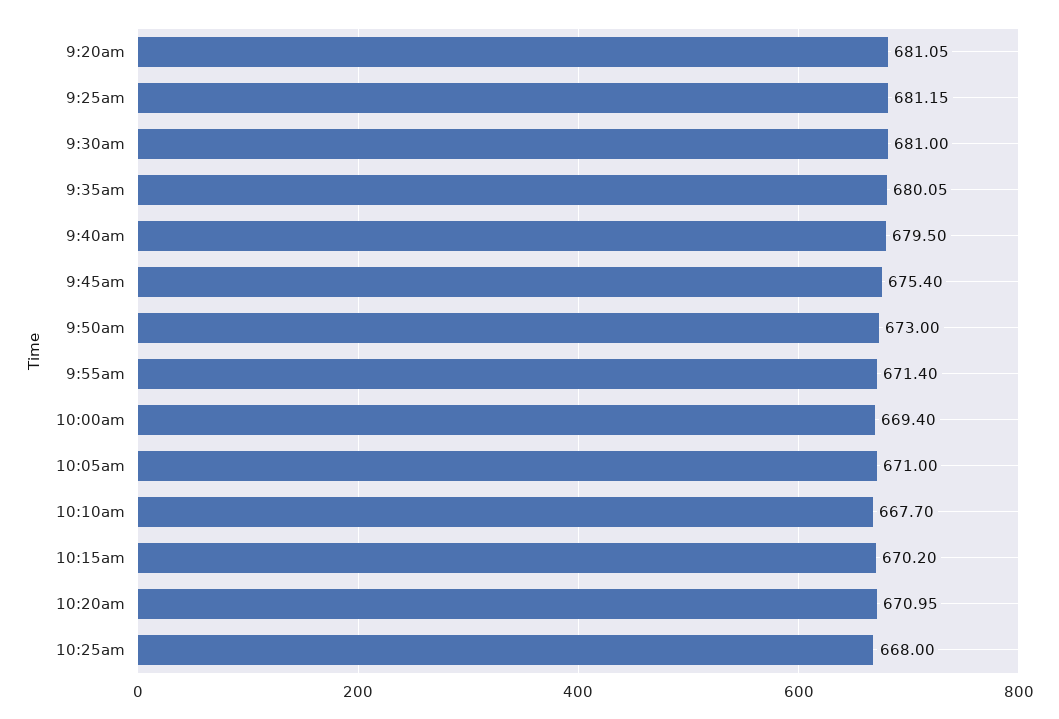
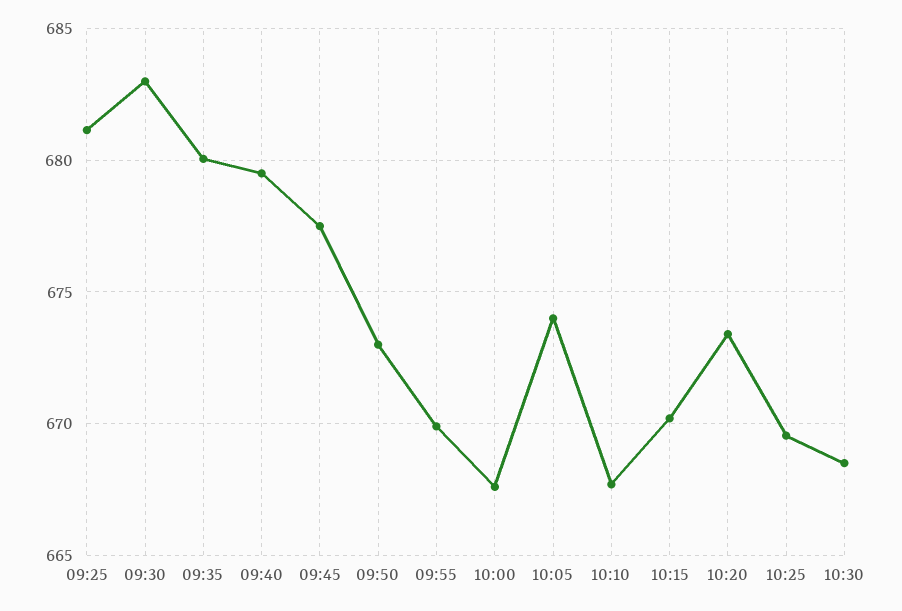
9:20am: 681.05 -> none
9:30am: 681 -> 683
9:45am: 675.4 -> 677.5
9:55am: 671.4 -> 670
10:00am: 669.4 -> 667.5
10:05am: 671 -> 674
10:20am: 670.95 -> 673.5
10:25am: 668 -> 669.5
10:30: none -> 668.5

